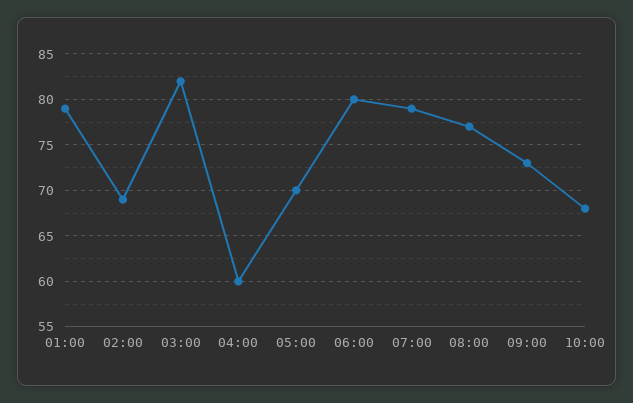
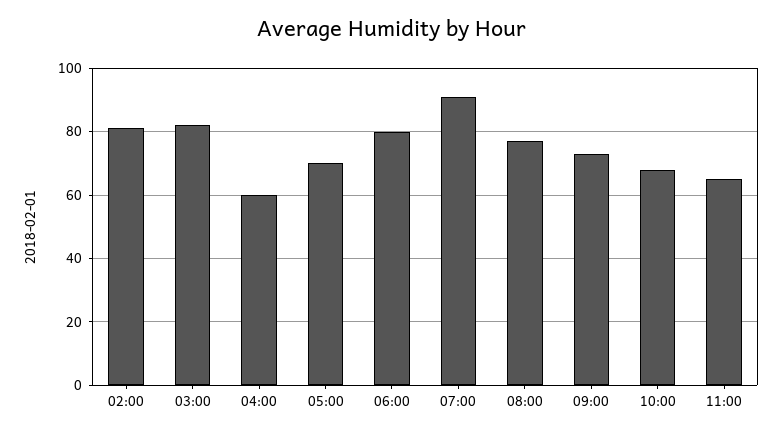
01:00: 79 -> none
02:00: 69 -> 80
07:00: 79 -> 90
11:00: none -> 65

